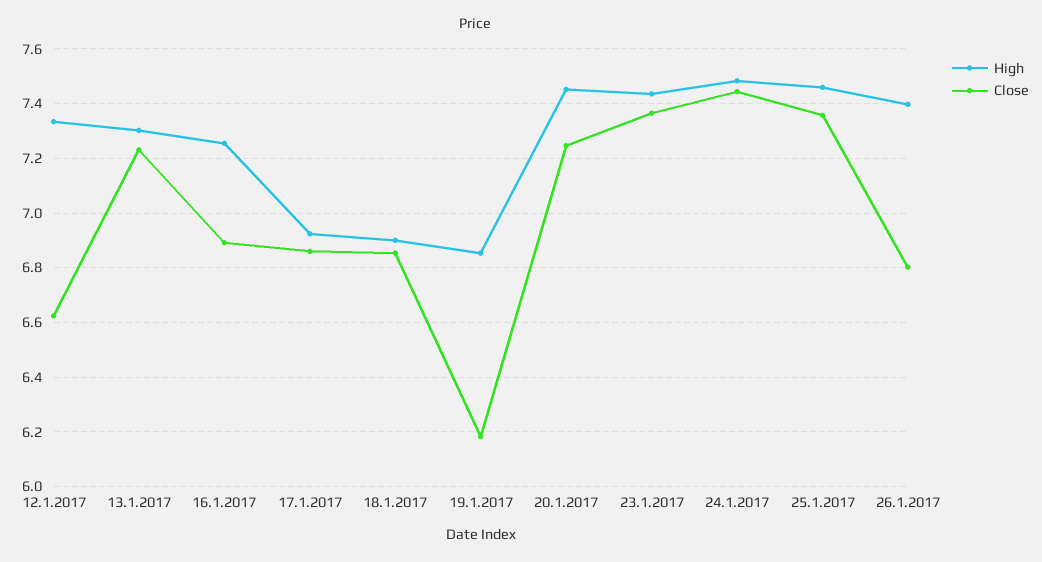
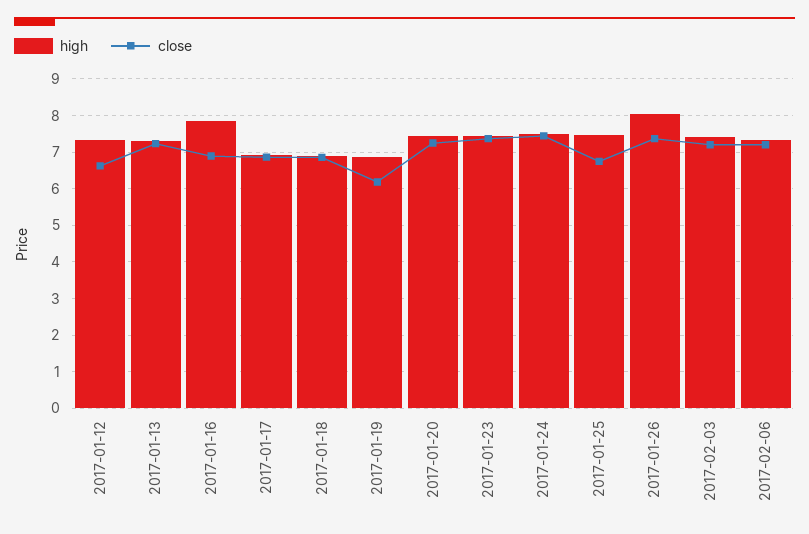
High, 16.1.2017: 7.25 -> 7.8
Close, 25.1.2017: 7.35 -> 6.8
High, 26.1.2017: 7.4 -> 8
Close, 26.1.2017: 6.8 -> 7.4
High, 2017-02-03: none -> 7.4
Close, 2017-02-03: none -> 7.2
High, 2017-02-06: none -> 7.4
Close, 2017-02-06: none -> 7.2

